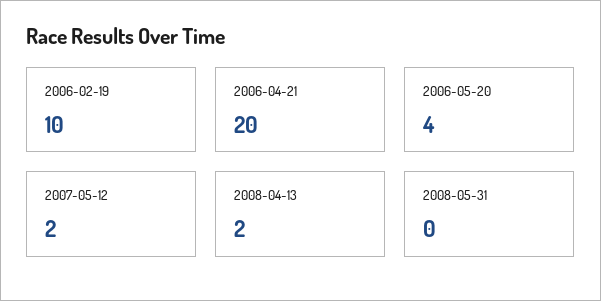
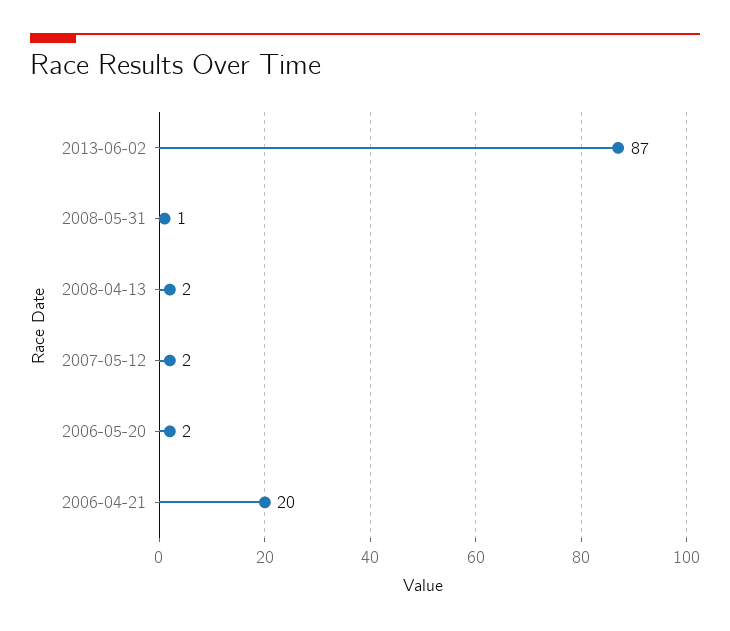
2006-02-19: 10 -> none
2006-05-20: 4 -> 2
2008-05-31: 0 -> 1
2013-06-02: none -> 87

